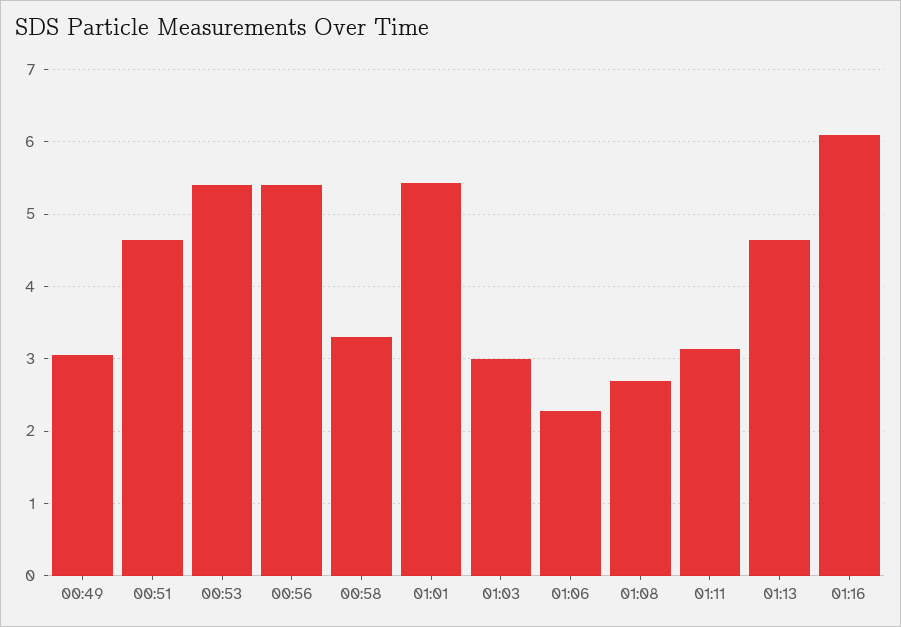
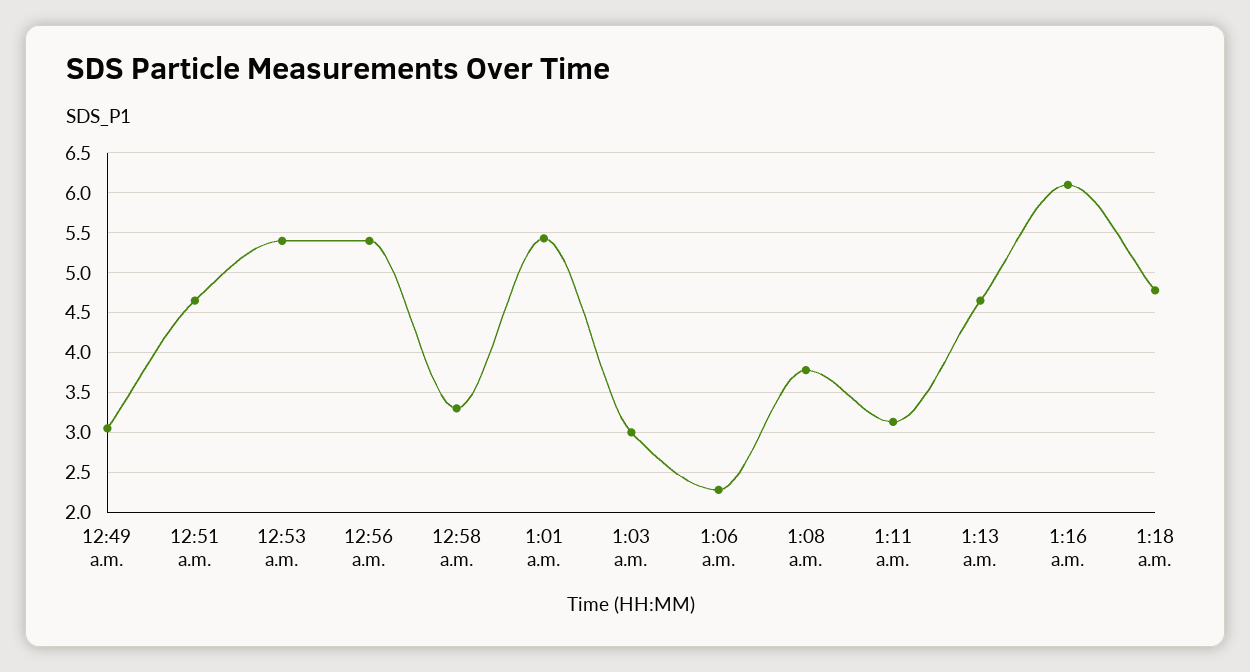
01:08: 2.7 -> 3.8
1:18 a.m.: none -> 4.8

